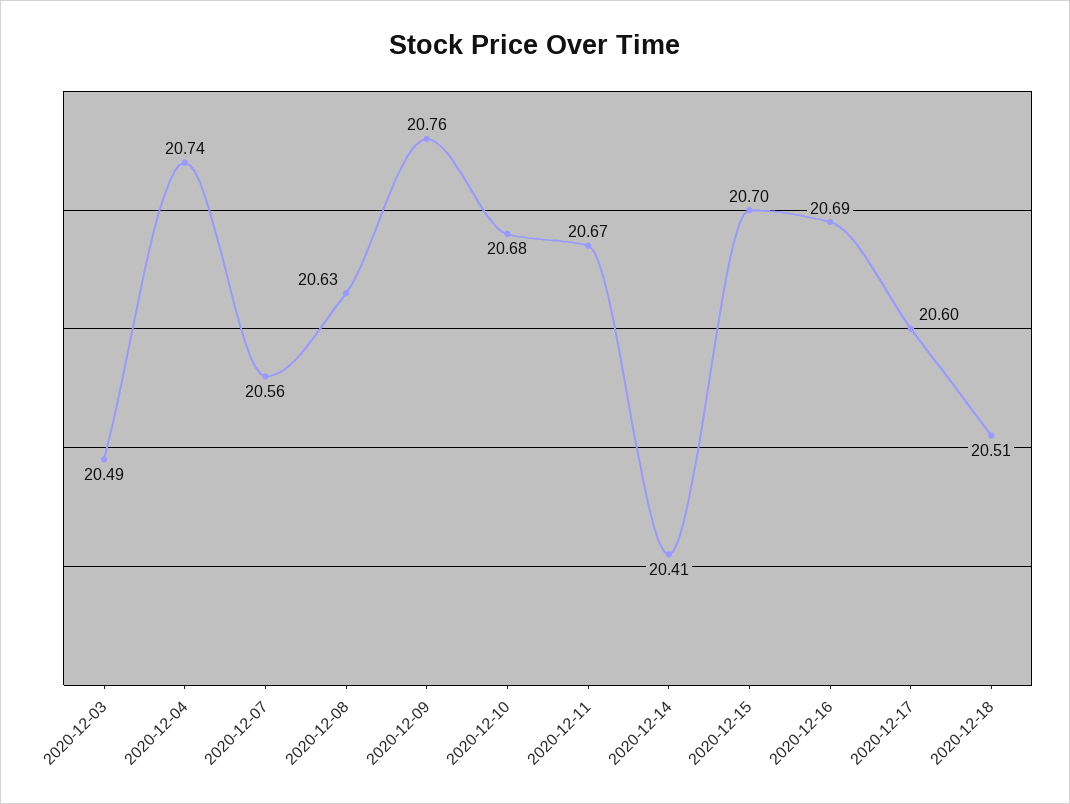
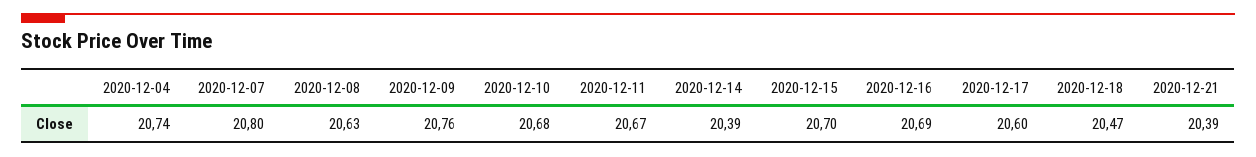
2020-12-03: 20.49 -> none
2020-12-07: 20.56 -> 20.8
2020-12-14: 20.41 -> 20.39
2020-12-18: 20.51 -> 20.47
2020-12-21: none -> 20.39

